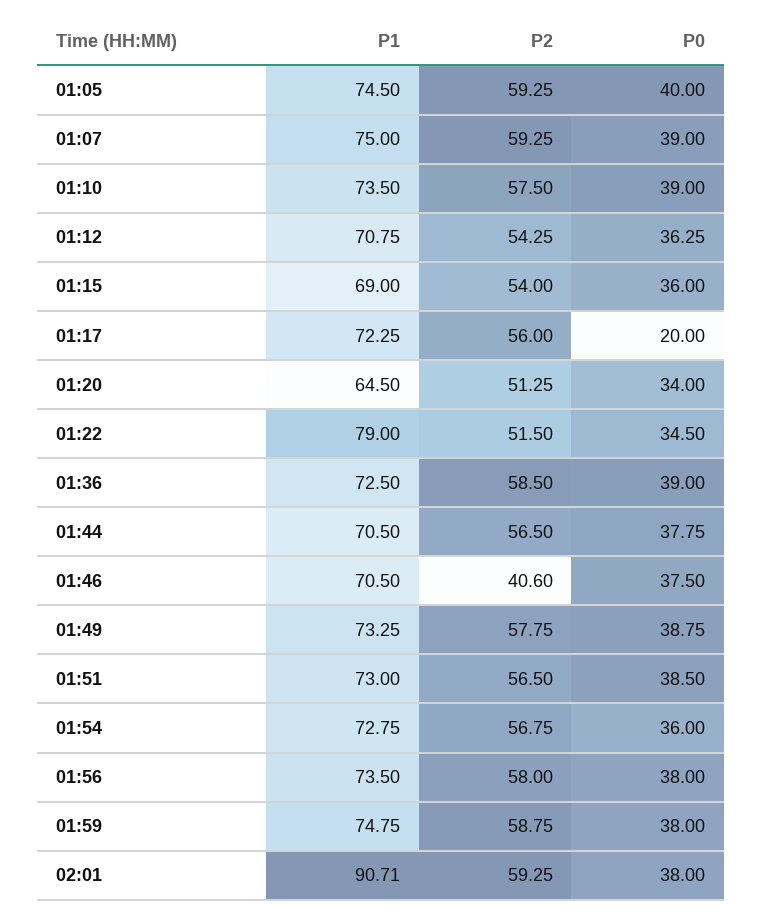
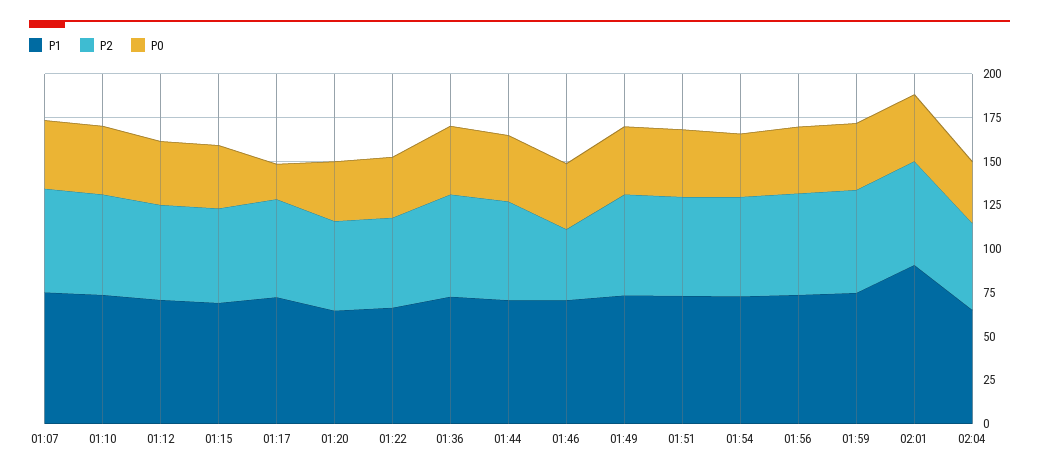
P1, 01:05: 74.5 -> none
P2, 01:05: 59.25 -> none
P0, 01:05: 40 -> none
P1, 01:22: 79 -> 65
P1, 02:04: none -> 65
P2, 02:04: none -> 50
P0, 02:04: none -> 35

